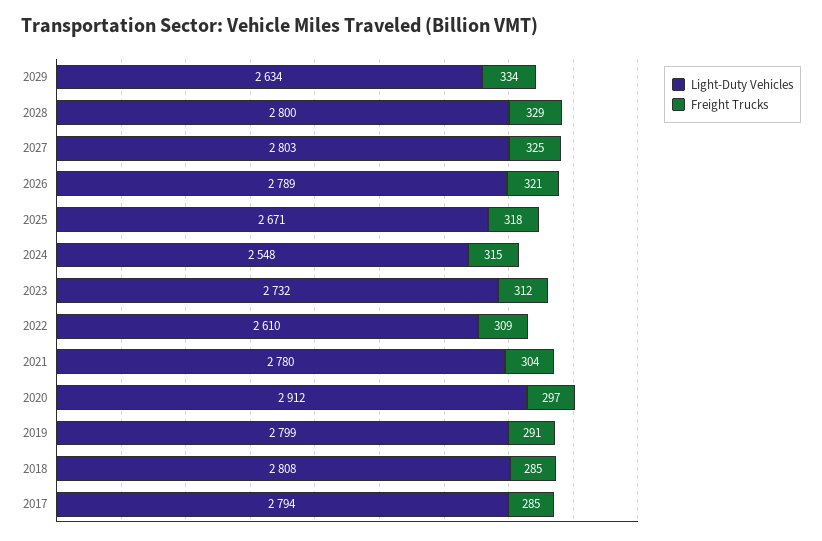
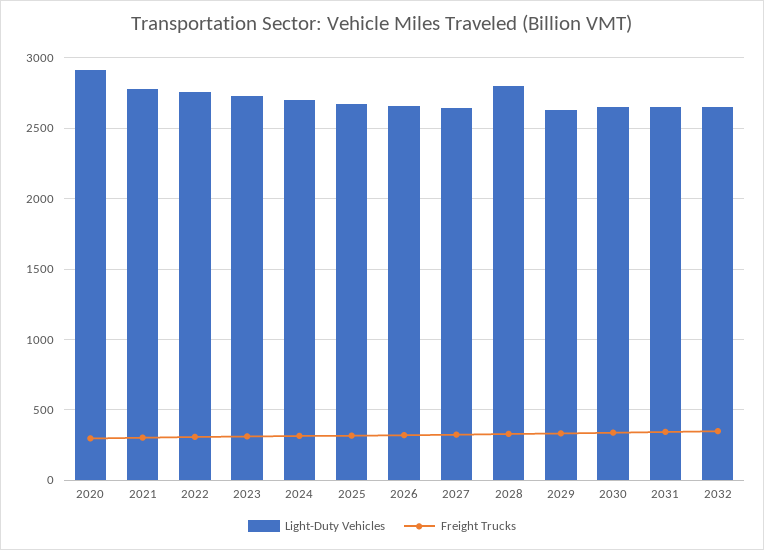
Light-Duty Vehicles, 2027: 2803 -> 2650
Light-Duty Vehicles, 2026: 2789 -> 2650
Light-Duty Vehicles, 2024: 2548 -> 2700
Light-Duty Vehicles, 2022: 2610 -> 2750
Light-Duty Vehicles, 2019: 2799 -> none
Freight Trucks, 2019: 291 -> none
Light-Duty Vehicles, 2018: 2808 -> none
Freight Trucks, 2018: 285 -> none
Light-Duty Vehicles, 2017: 2794 -> none
Freight Trucks, 2017: 285 -> none
Light-Duty Vehicles, 2030: none -> 2650
Freight Trucks, 2030: none -> 350
Light-Duty Vehicles, 2031: none -> 2650
Freight Trucks, 2031: none -> 350
Light-Duty Vehicles, 2032: none -> 2650
Freight Trucks, 2032: none -> 350

